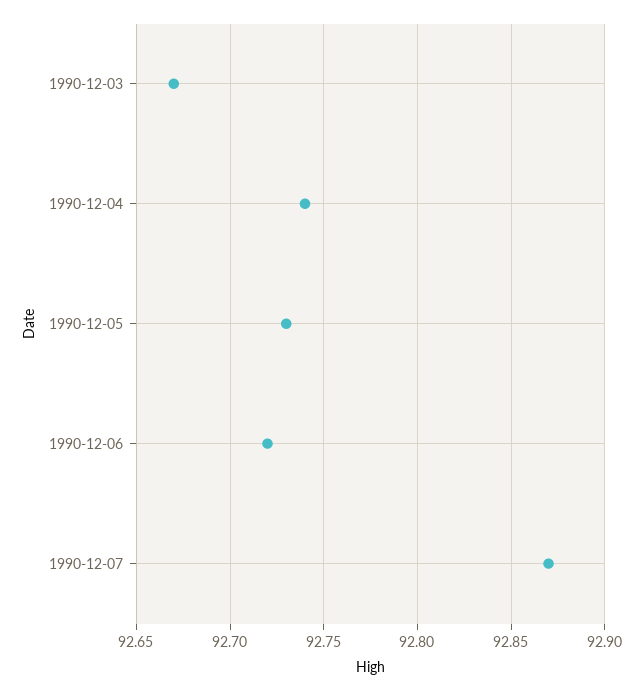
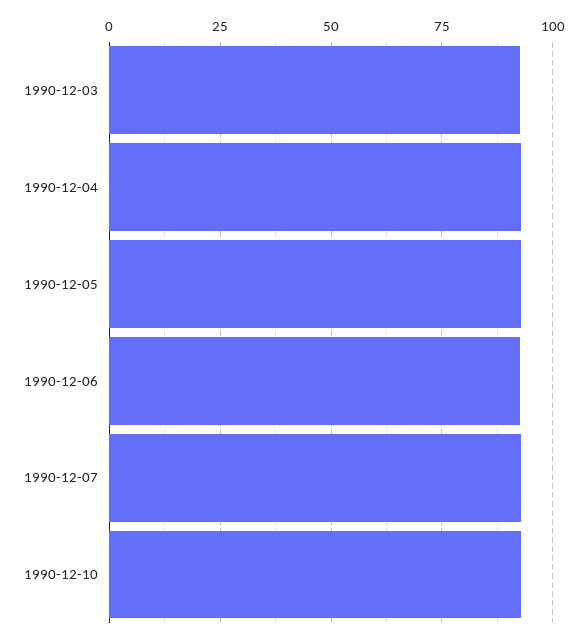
1990-12-10: none -> 92.5

